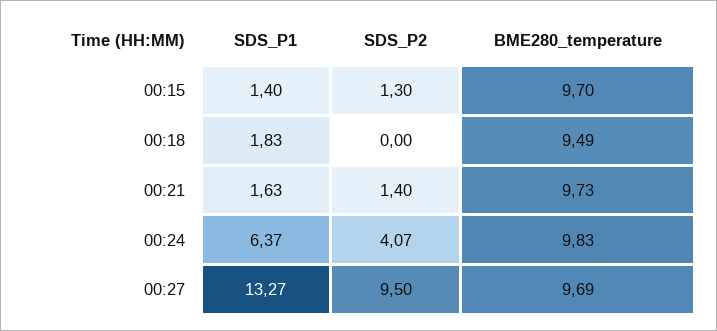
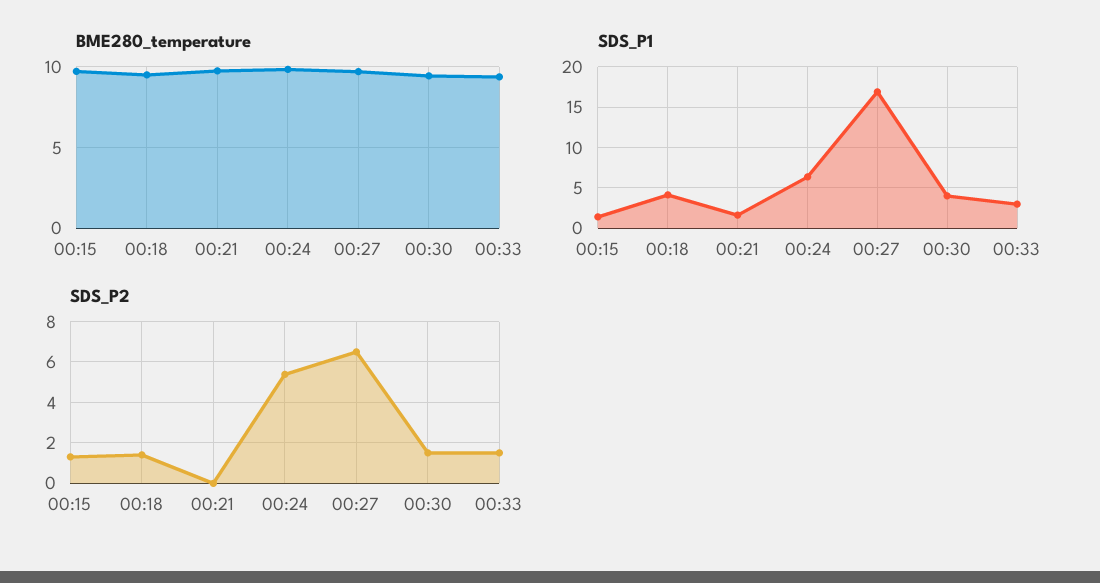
SDS_P1, 00:18: 1.83 -> 4
SDS_P2, 00:18: 0 -> 1.5
SDS_P2, 00:21: 1.4 -> 0
SDS_P2, 00:24: 4.07 -> 5.5
SDS_P1, 00:27: 13.27 -> 17
SDS_P2, 00:27: 9.5 -> 6.5
BME280_temperature, 00:30: none -> 9.5
BME280_temperature, 00:33: none -> 9.5
SDS_P1, 00:30: none -> 4
SDS_P1, 00:33: none -> 3
SDS_P2, 00:30: none -> 1.5
SDS_P2, 00:33: none -> 1.5

